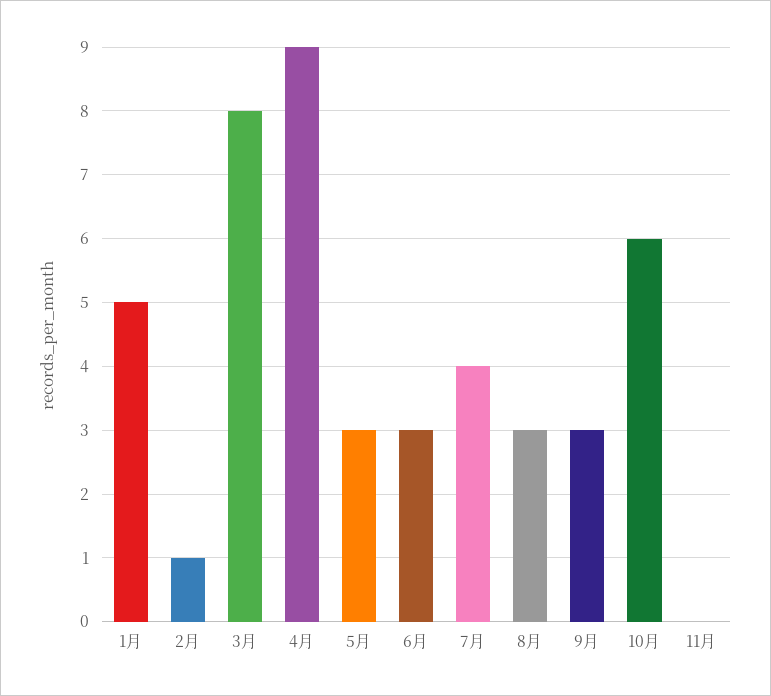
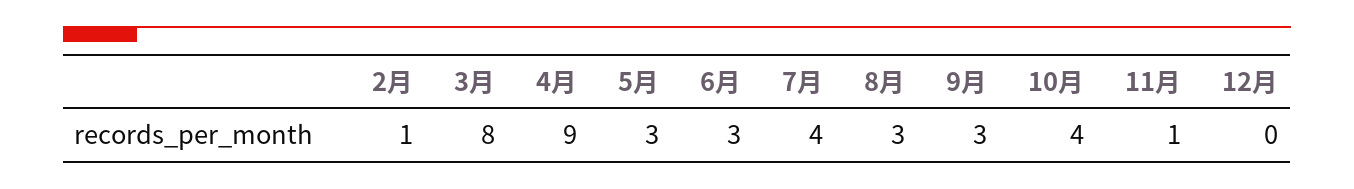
1月: 5 -> none
10月: 6 -> 4
11月: 0 -> 1
12月: none -> 0

